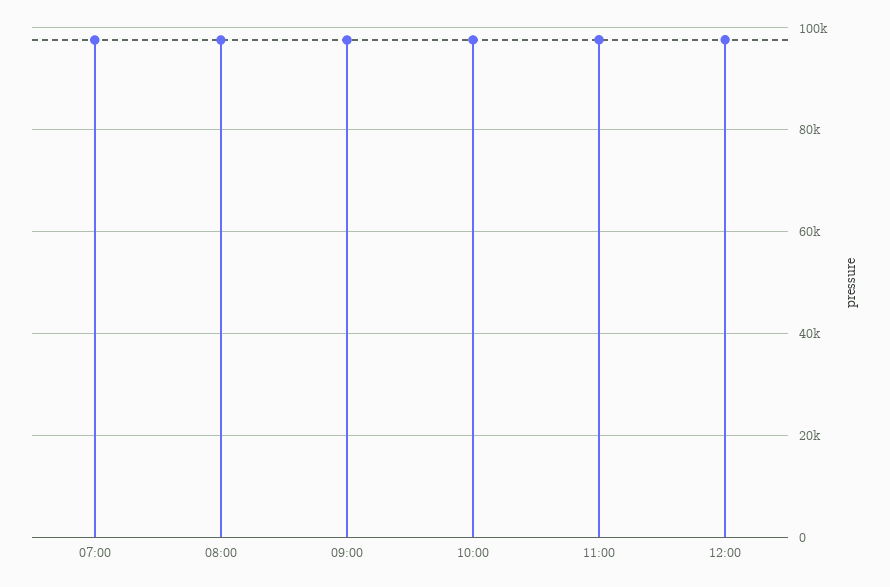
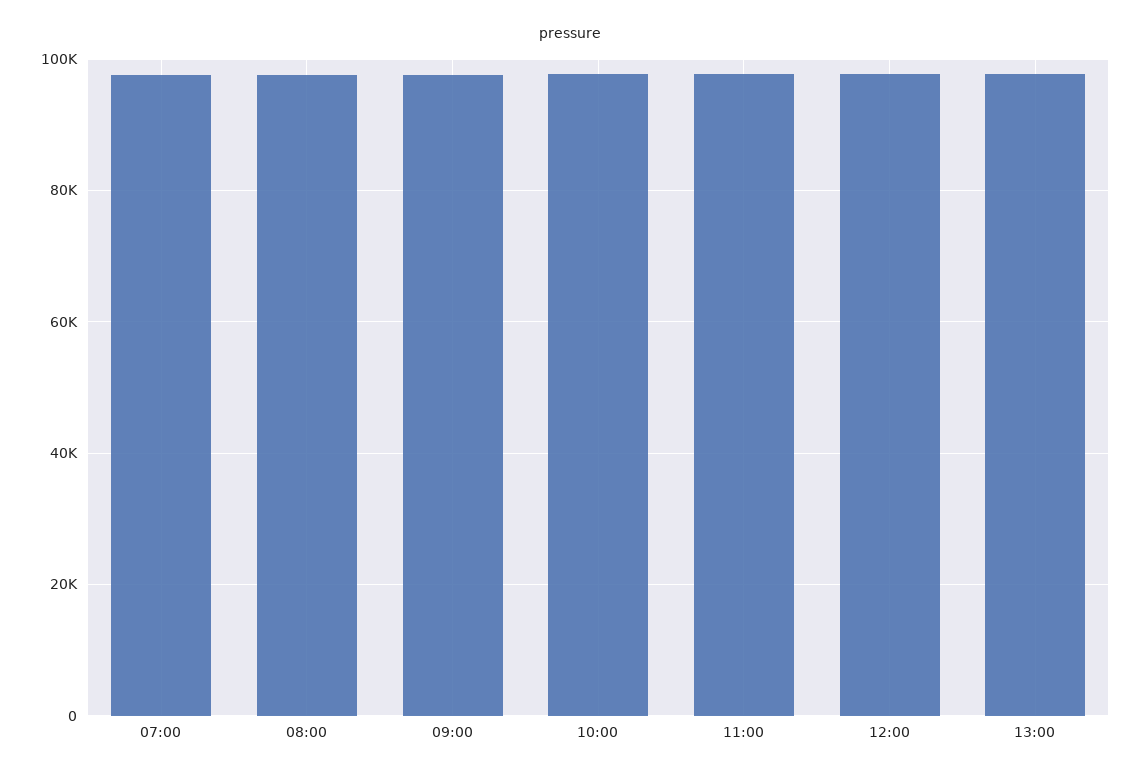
13:00: none -> 98000

